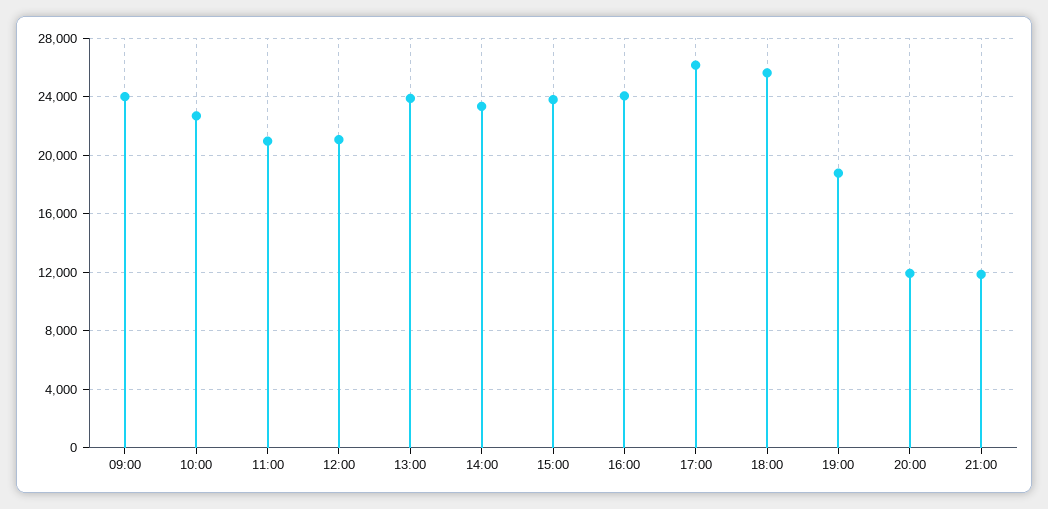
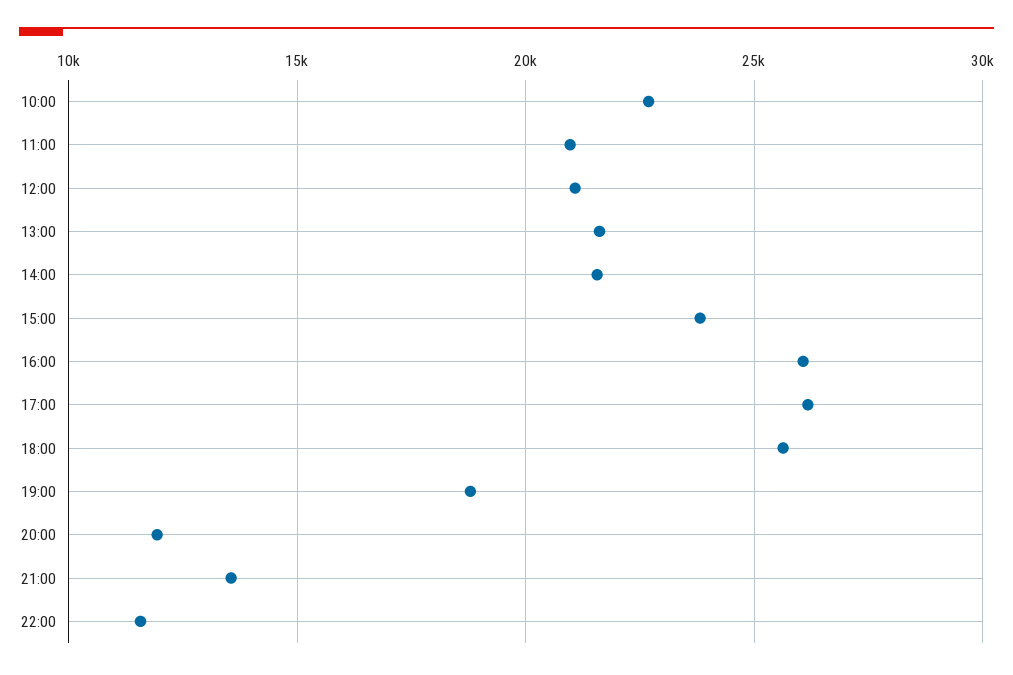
09:00: 24000 -> none
13:00: 24000 -> 21500
14:00: 23500 -> 21500
16:00: 24000 -> 26000
21:00: 12000 -> 13500
22:00: none -> 11500

